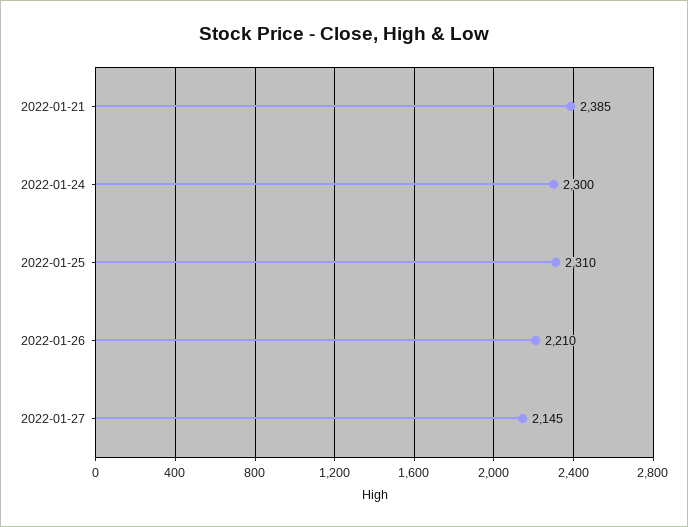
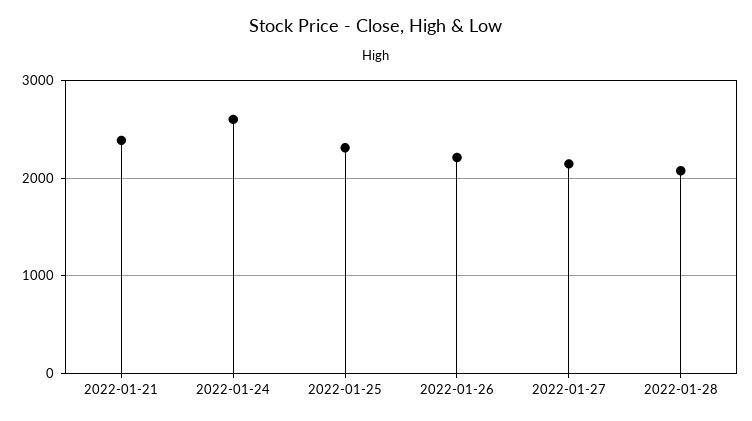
2022-01-24: 2300 -> 2600
2022-01-28: none -> 2100

